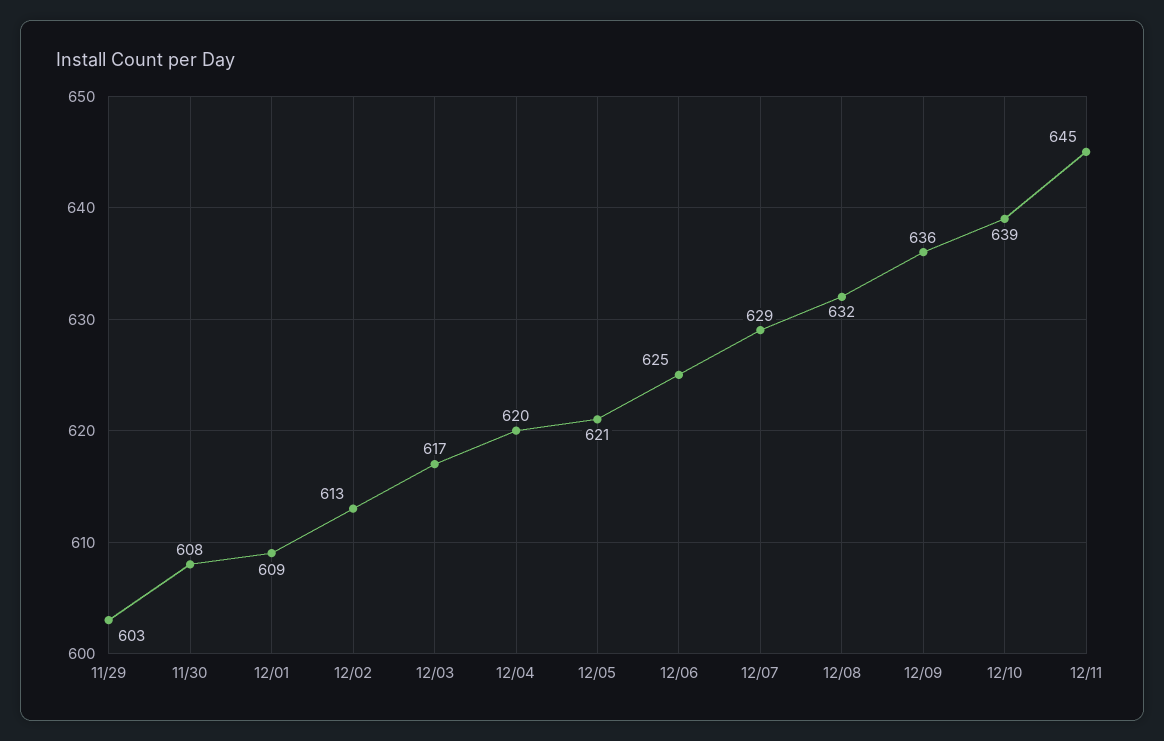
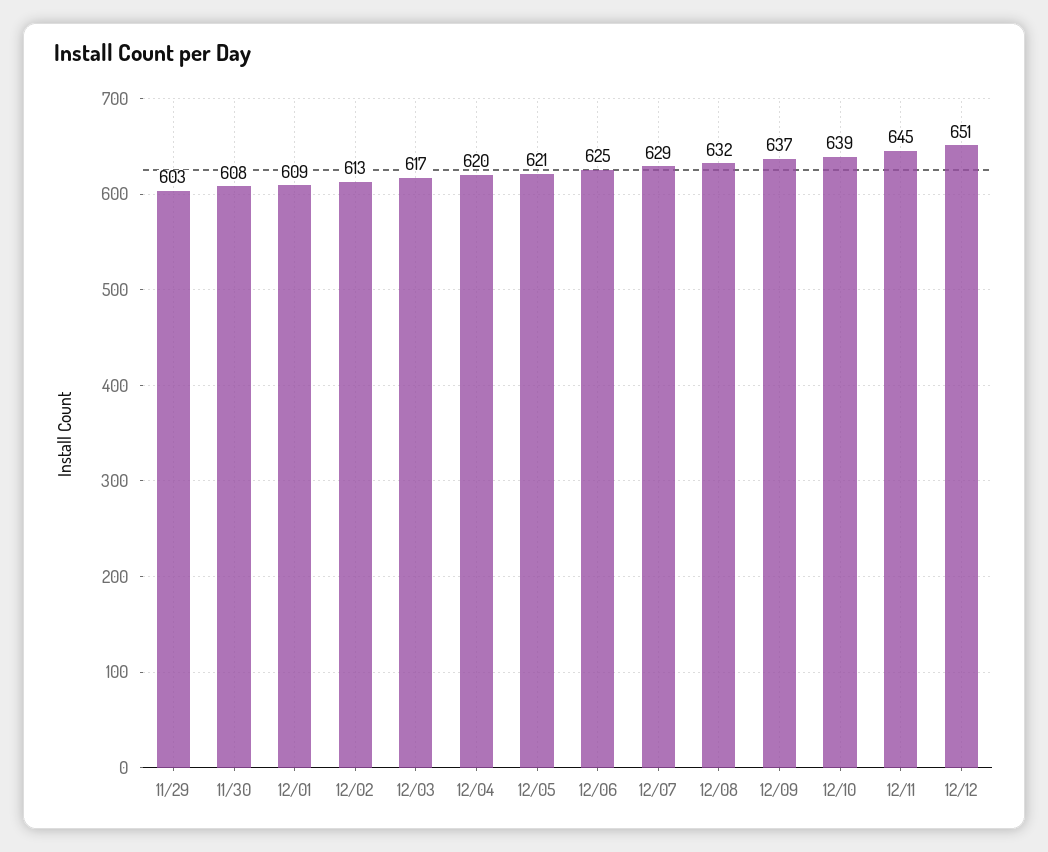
12/09: 636 -> 637
12/12: none -> 651

